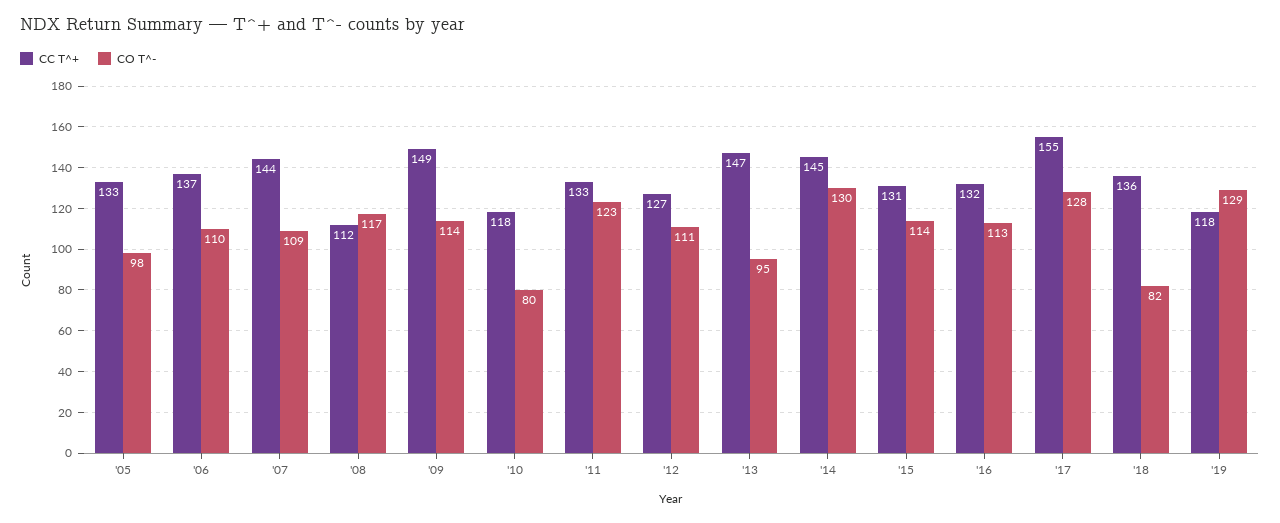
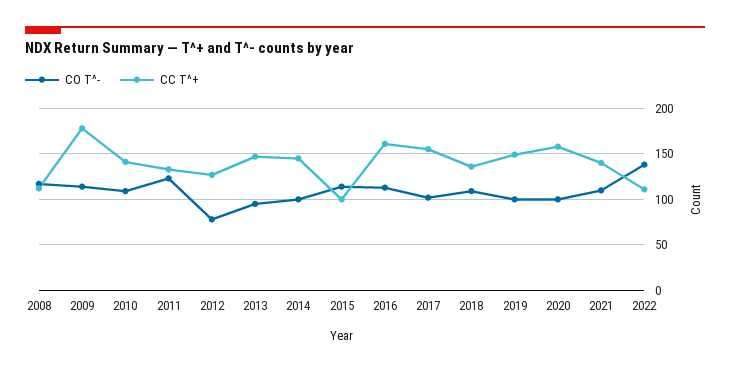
CC T^+, '05: 133 -> none
CO T^-, '05: 98 -> none
CC T^+, '06: 137 -> none
CO T^-, '06: 110 -> none
CC T^+, '07: 144 -> none
CO T^-, '07: 109 -> none
CC T^+, '09: 149 -> 180
CC T^+, '10: 118 -> 140
CO T^-, '10: 80 -> 110
CO T^-, '12: 111 -> 80
CO T^-, '14: 130 -> 100
CC T^+, '15: 131 -> 100
CC T^+, '16: 132 -> 160
CO T^-, '17: 128 -> 100
CO T^-, '18: 82 -> 110
CC T^+, '19: 118 -> 150
CO T^-, '19: 129 -> 100
CO T^-, 2020: none -> 100
CC T^+, 2020: none -> 160
CO T^-, 2021: none -> 110
CC T^+, 2021: none -> 140
CO T^-, 2022: none -> 140
CC T^+, 2022: none -> 110

